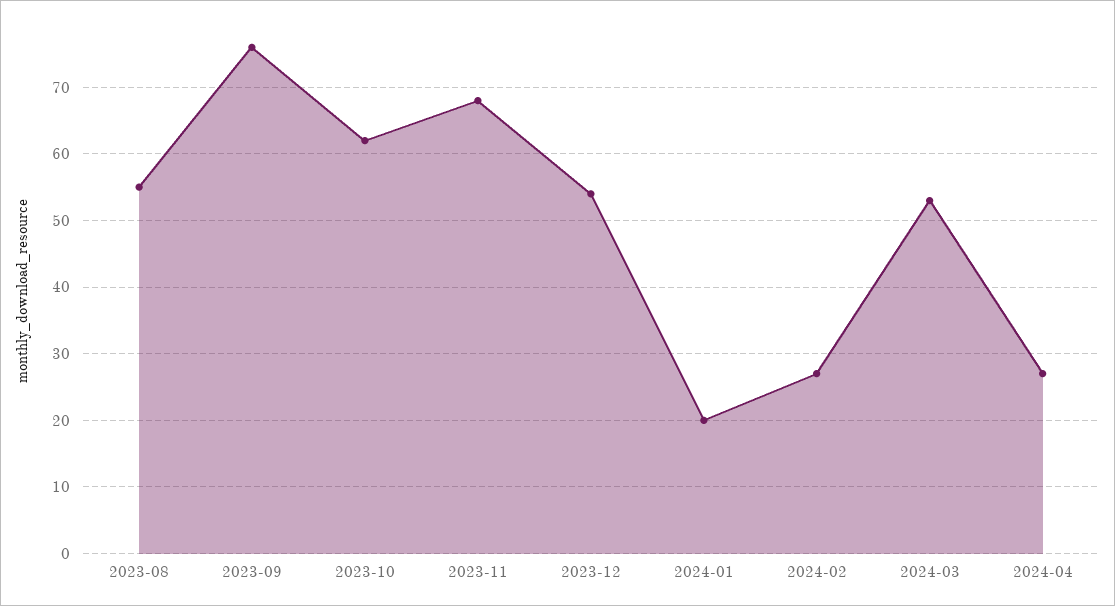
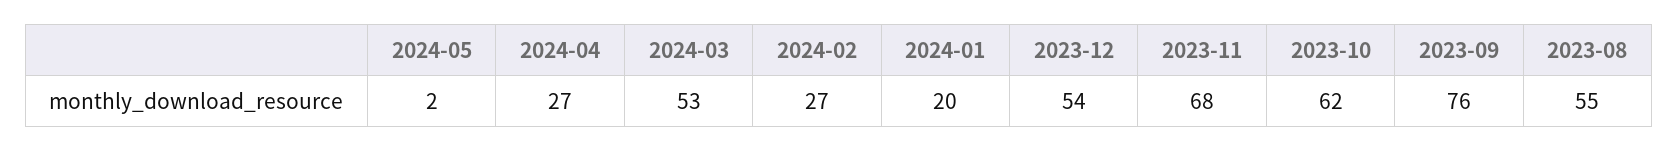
2024-05: none -> 2

